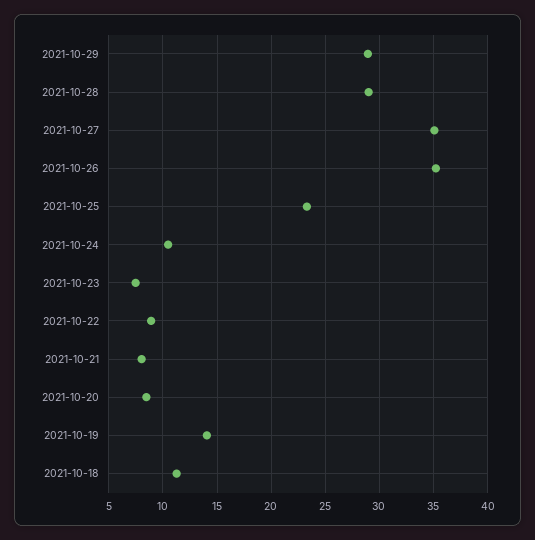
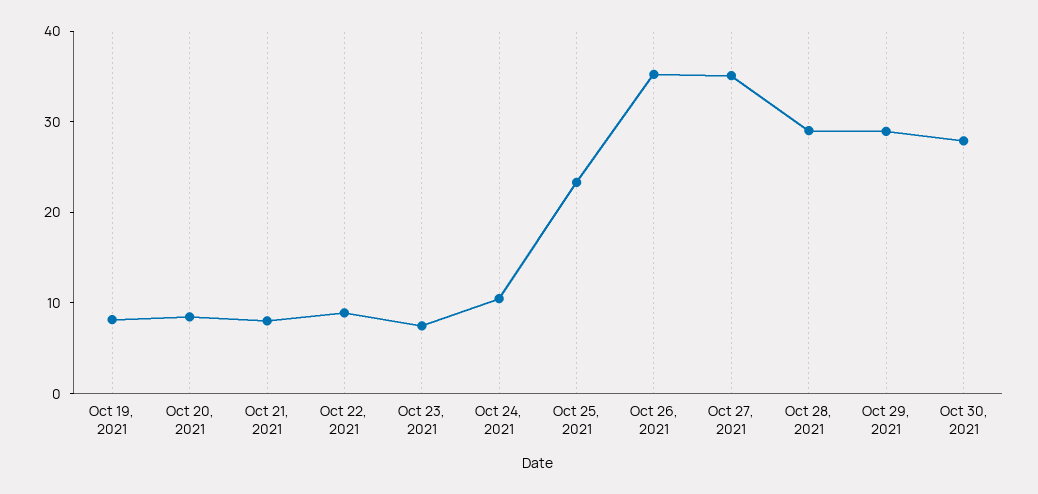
2021-10-19: 14 -> 8
2021-10-18: 11 -> none
Oct 30, 2021: none -> 28

